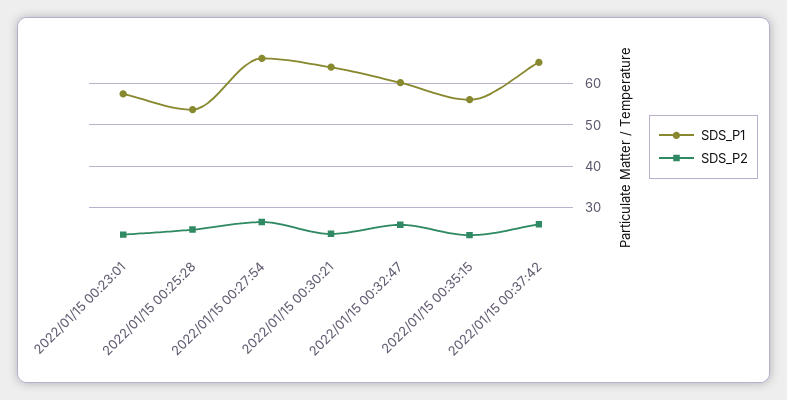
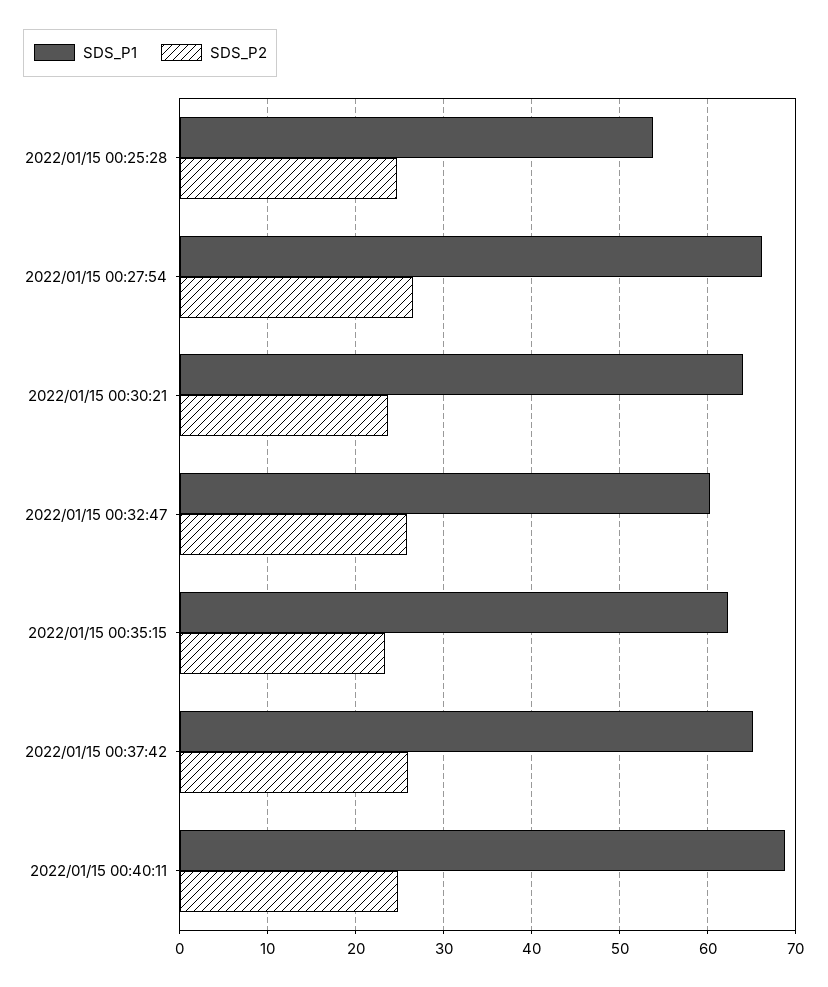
SDS_P1, 2022/01/15 00:23:01: 58 -> none
SDS_P2, 2022/01/15 00:23:01: 24 -> none
SDS_P1, 2022/01/15 00:35:15: 56 -> 62
SDS_P1, 2022/01/15 00:40:11: none -> 69
SDS_P2, 2022/01/15 00:40:11: none -> 25

